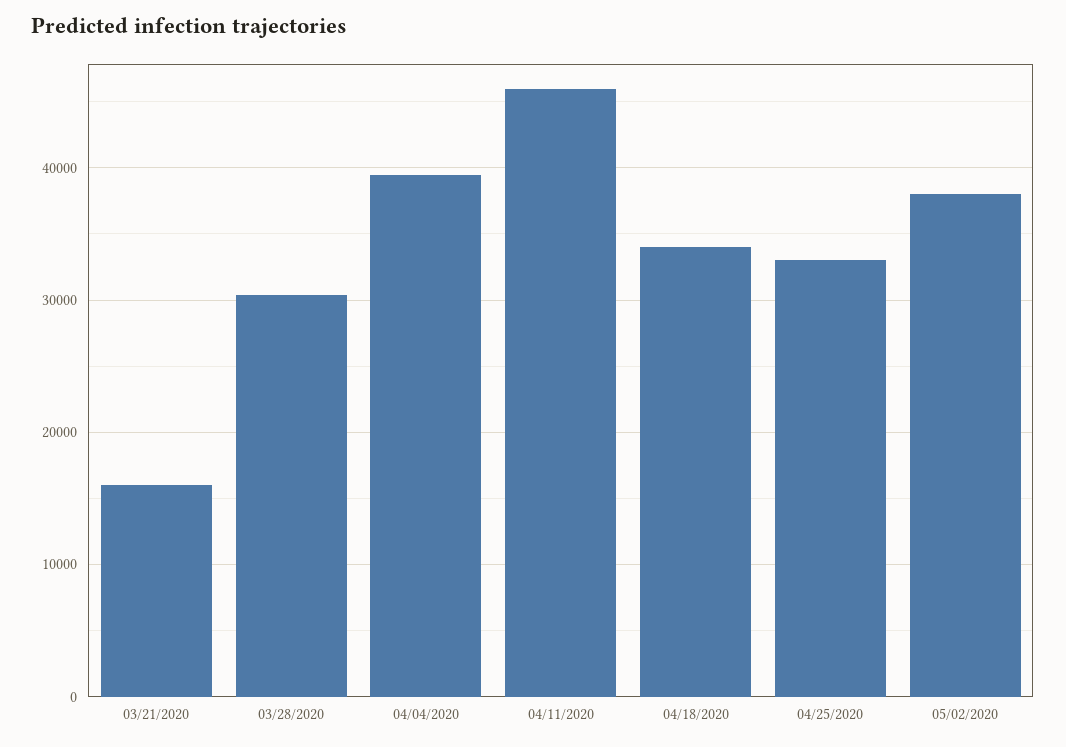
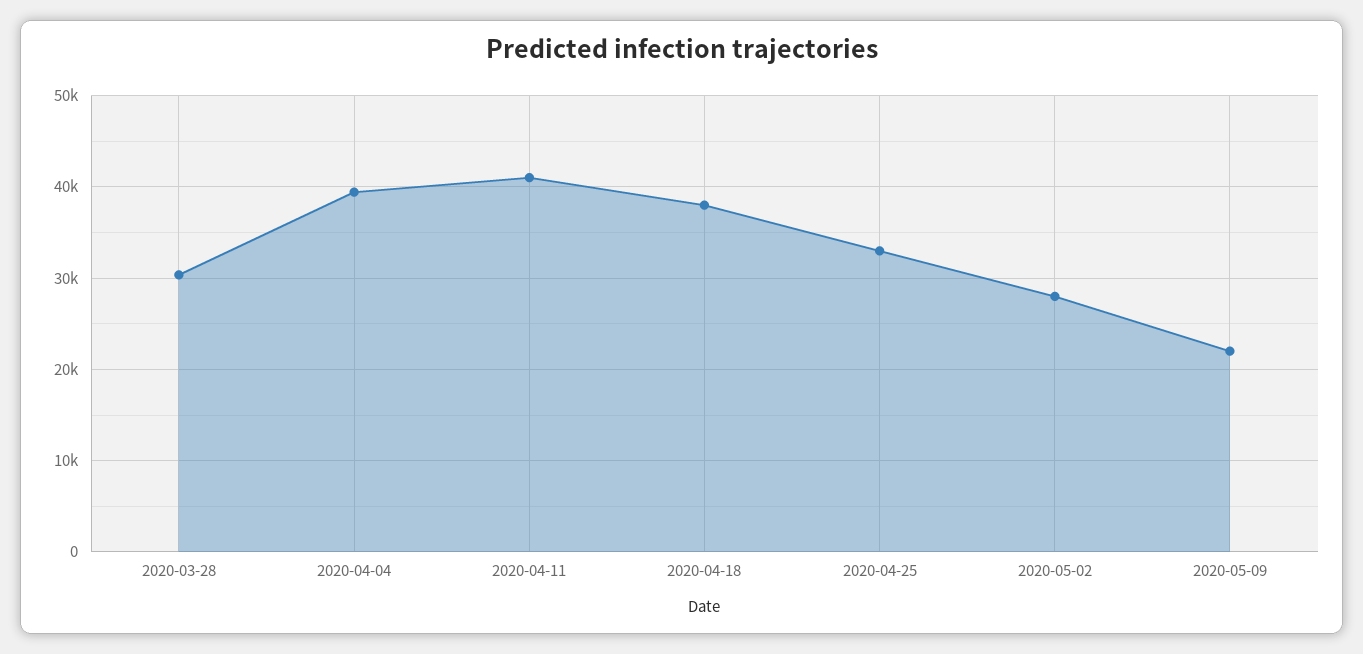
03/21/2020: 16000 -> none
04/11/2020: 46000 -> 41000
04/18/2020: 34000 -> 38000
05/02/2020: 38000 -> 28000
2020-05-09: none -> 22000

